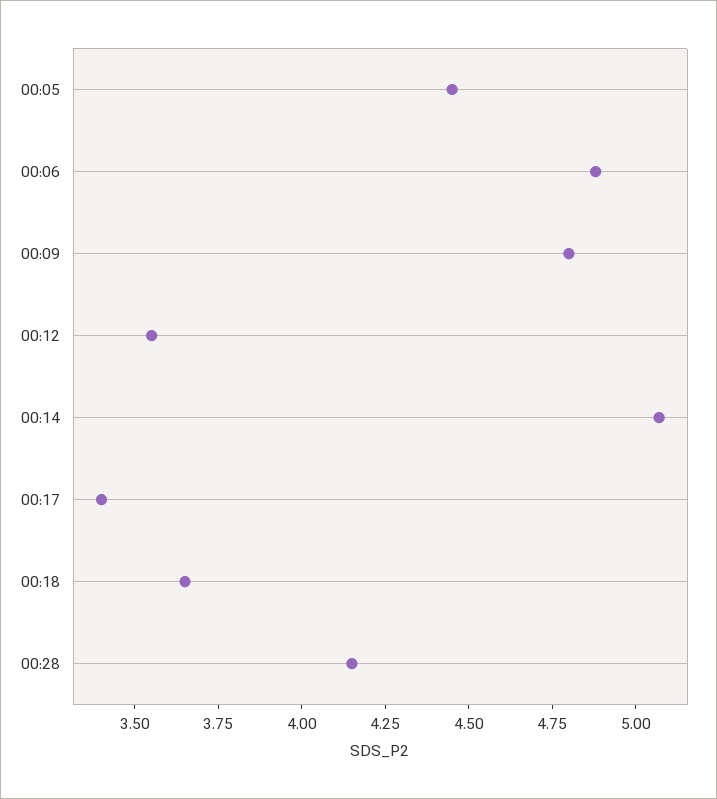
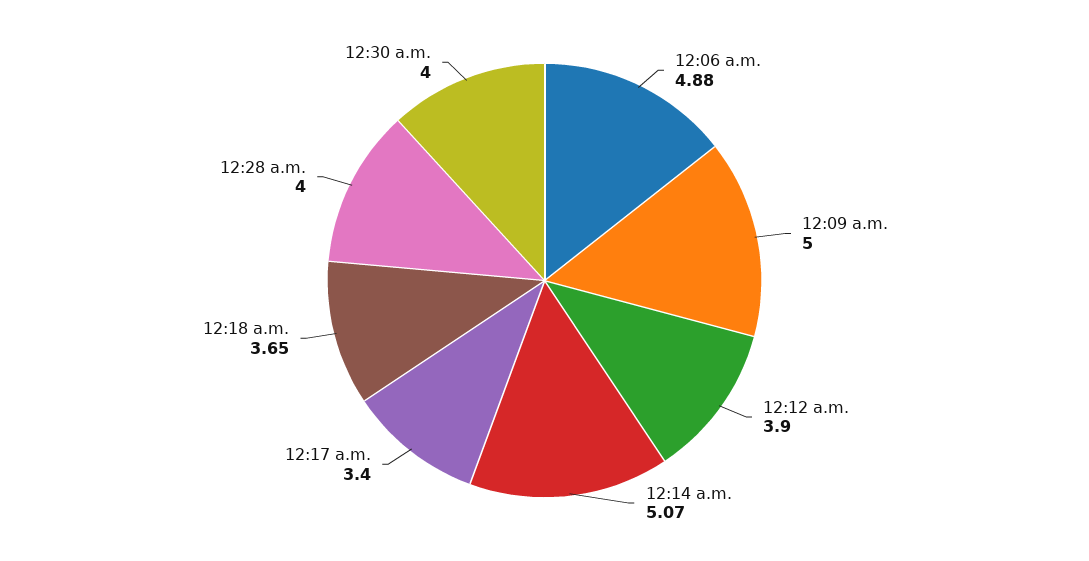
00:05: 4.45 -> none
00:09: 4.8 -> 5
00:12: 3.55 -> 3.9
00:28: 4.15 -> 4
12:30 a.m.: none -> 4

